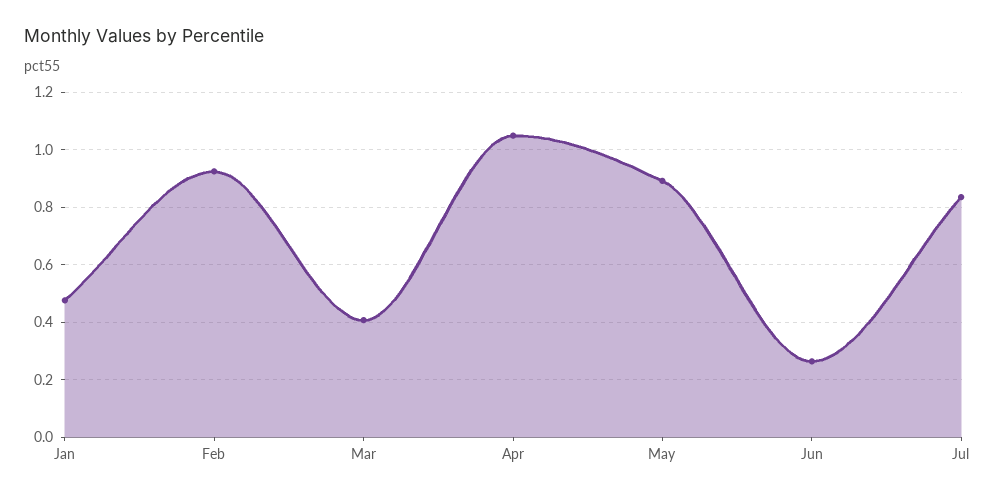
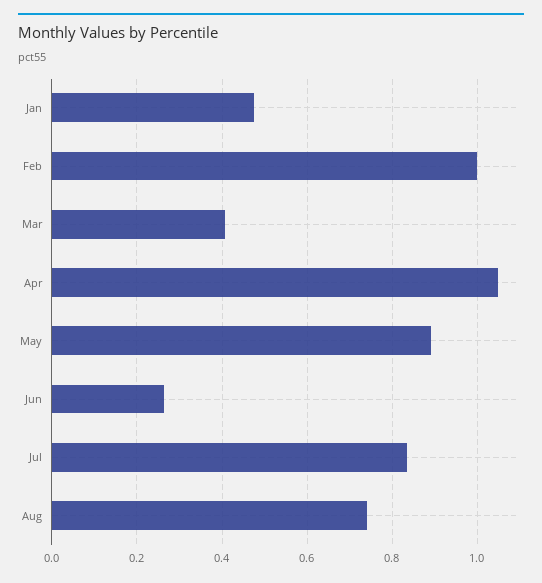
Feb: 0.925 -> 1
Aug: none -> 0.74

